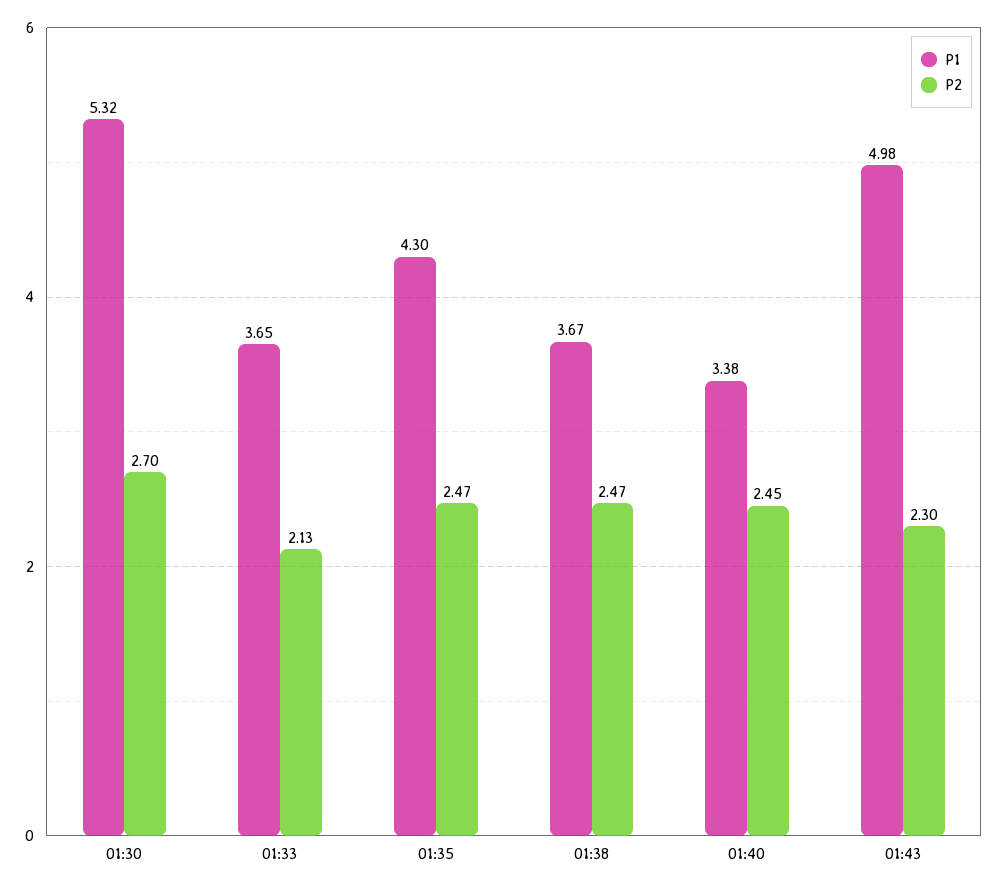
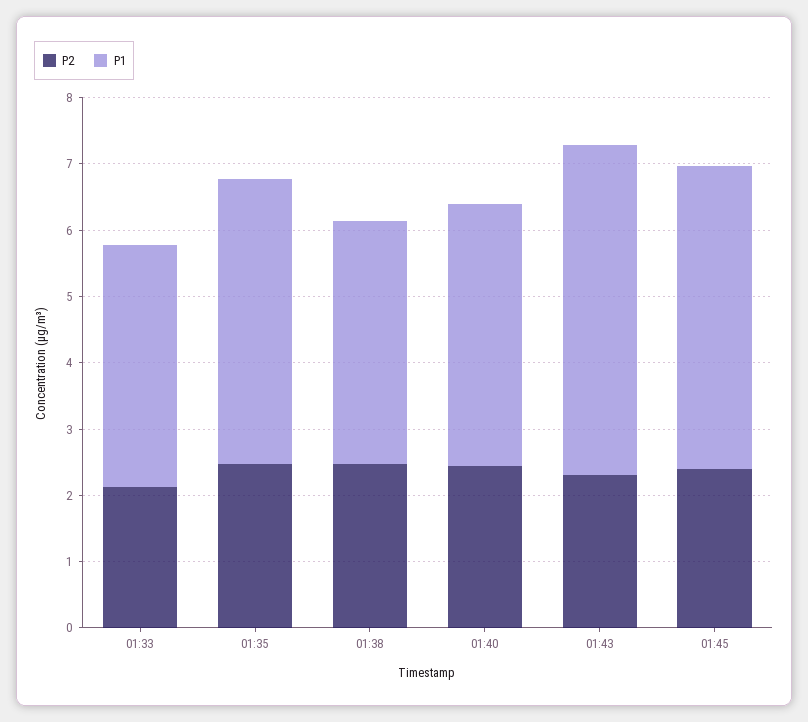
P1, 01:30: 5.32 -> none
P2, 01:30: 2.7 -> none
P1, 01:40: 3.38 -> 4
P2, 01:45: none -> 2.4
P1, 01:45: none -> 4.6

